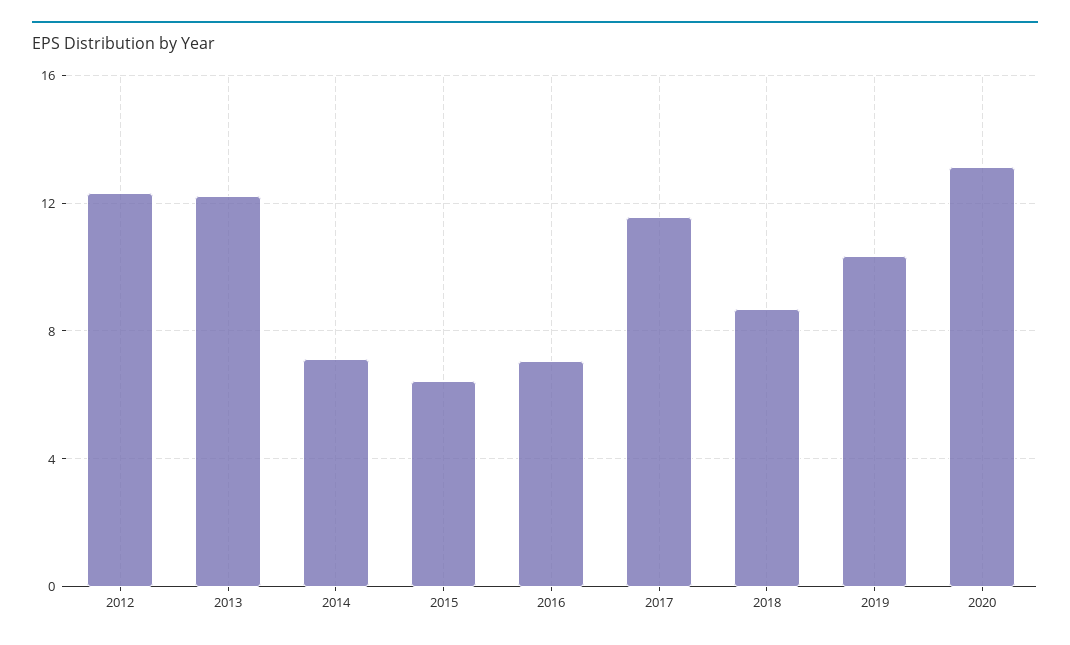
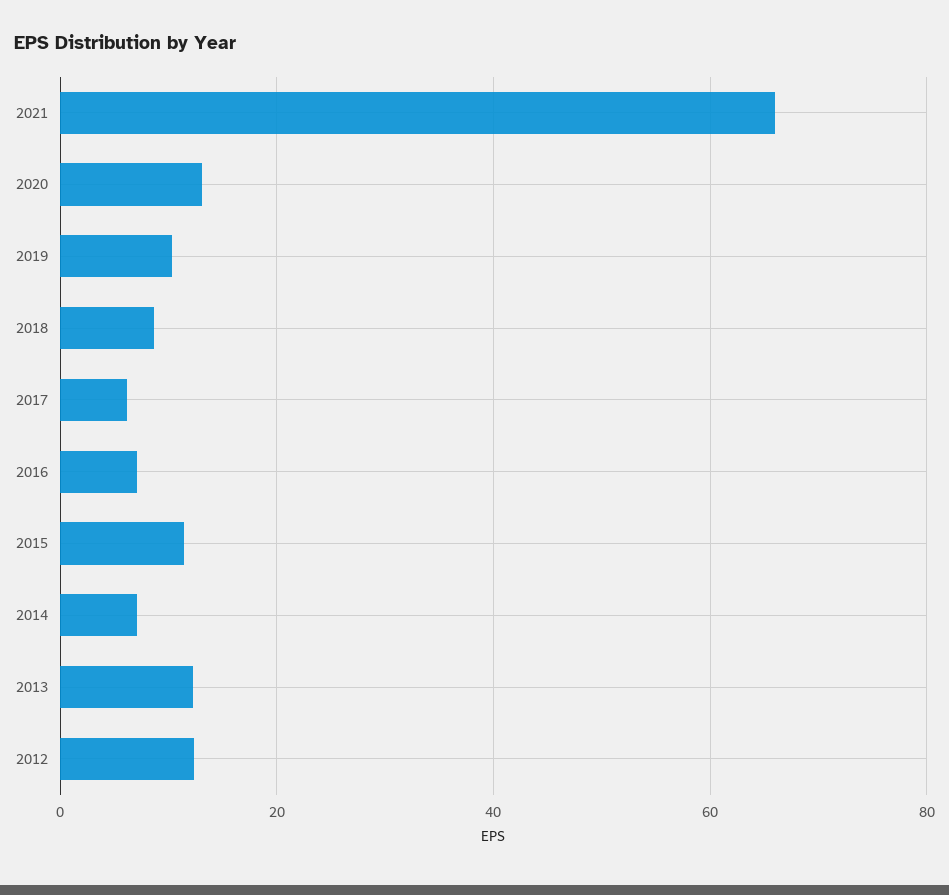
2015: 6.5 -> 12
2017: 11.5 -> 6
2021: none -> 66

